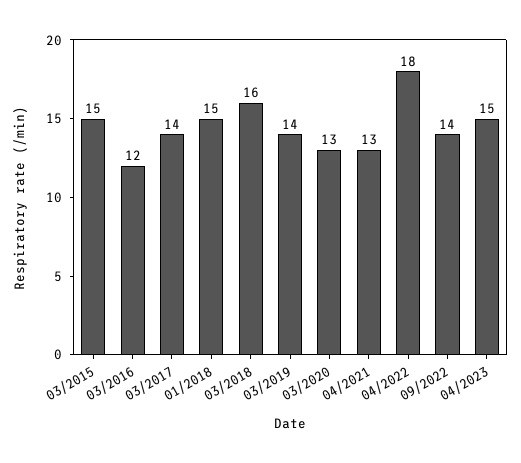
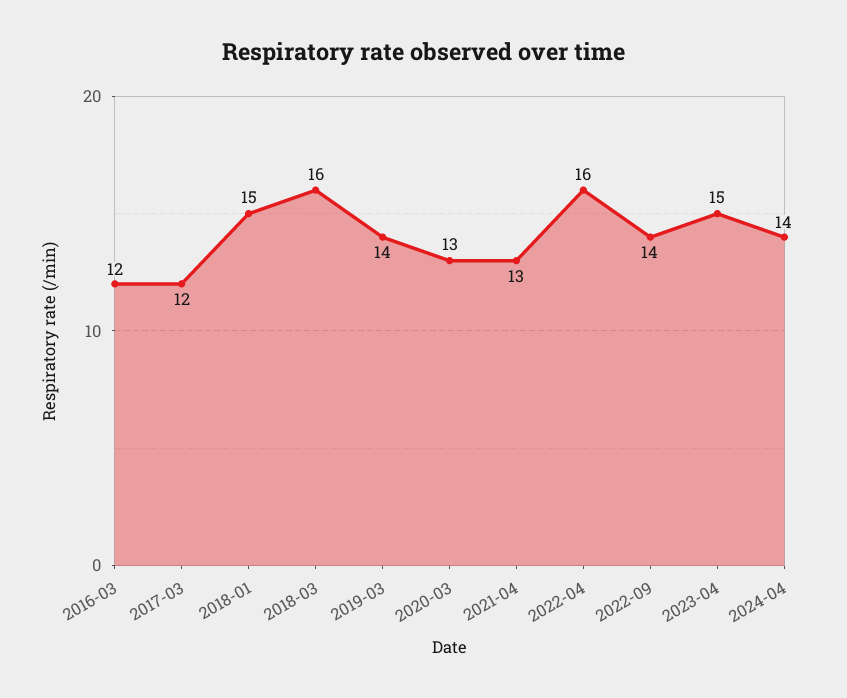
03/2015: 15 -> none
03/2017: 14 -> 12
04/2022: 18 -> 16
2024-04: none -> 14

